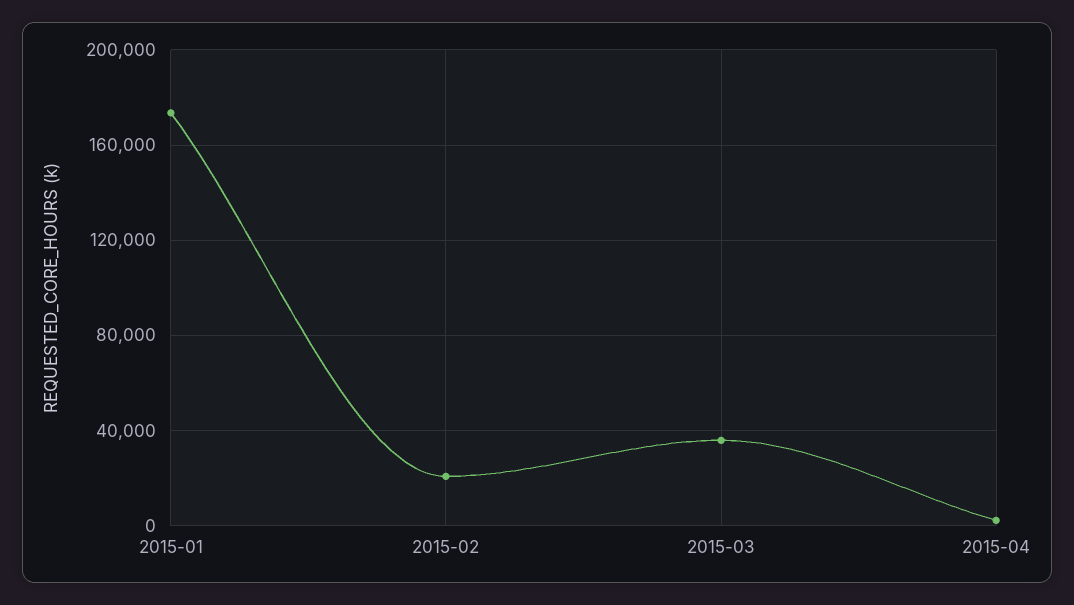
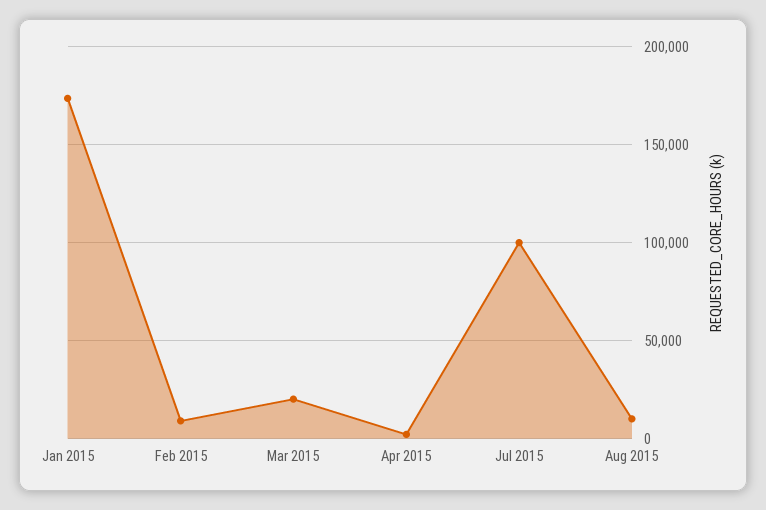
2015-02: 20000 -> 10000
2015-03: 35000 -> 20000
Jul 2015: none -> 100000
Aug 2015: none -> 10000

